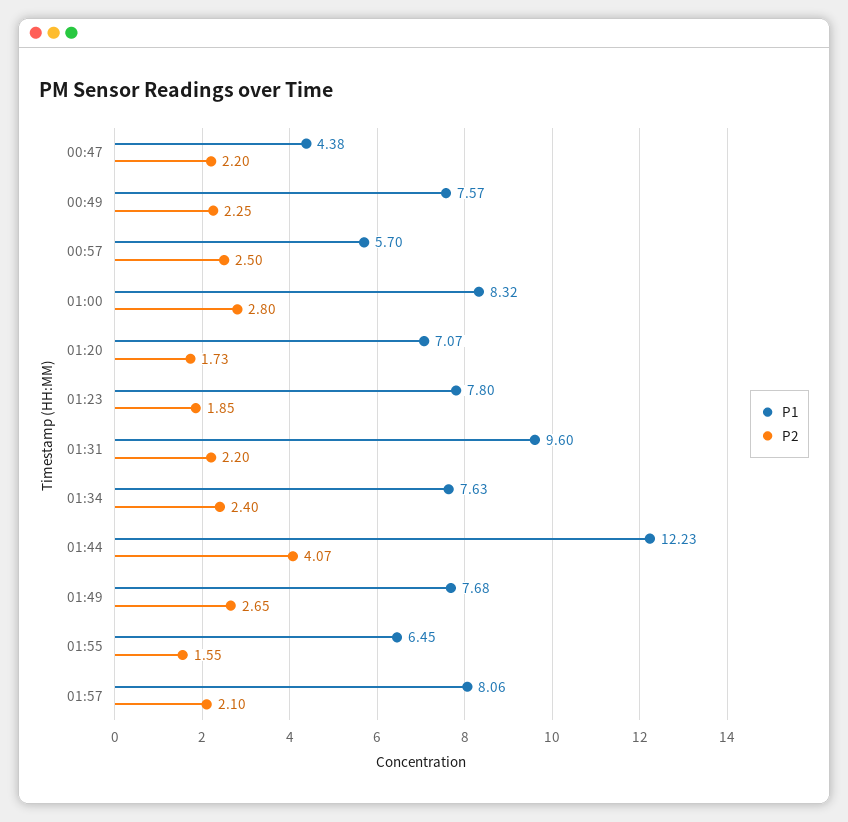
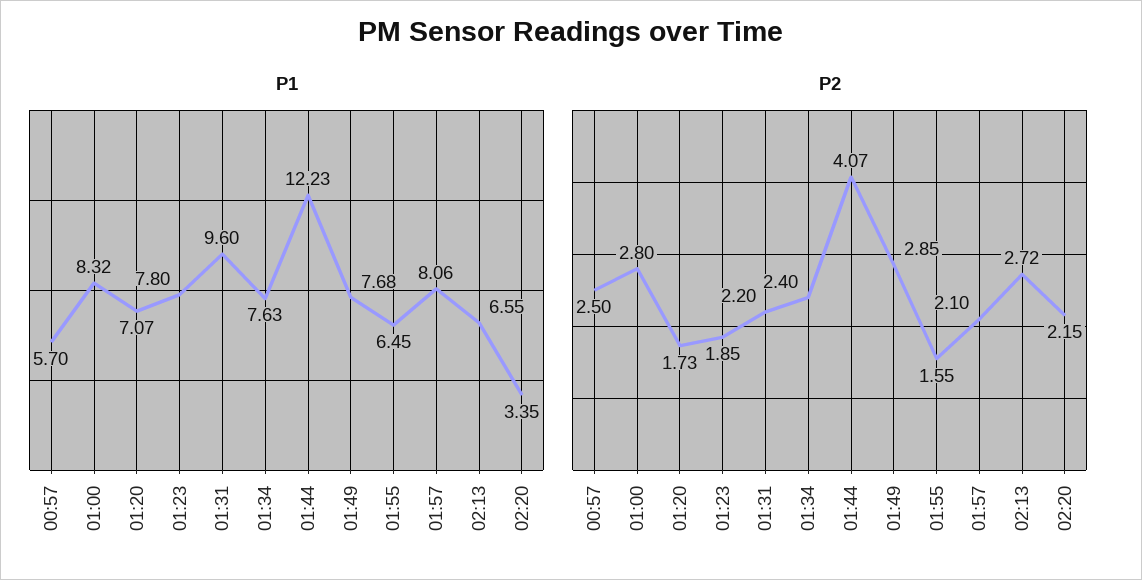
P1, 00:47: 4.38 -> none
P2, 00:47: 2.2 -> none
P1, 00:49: 7.57 -> none
P2, 00:49: 2.25 -> none
P2, 01:49: 2.65 -> 2.85
P1, 02:13: none -> 6.55
P1, 02:20: none -> 3.35
P2, 02:13: none -> 2.72
P2, 02:20: none -> 2.15

